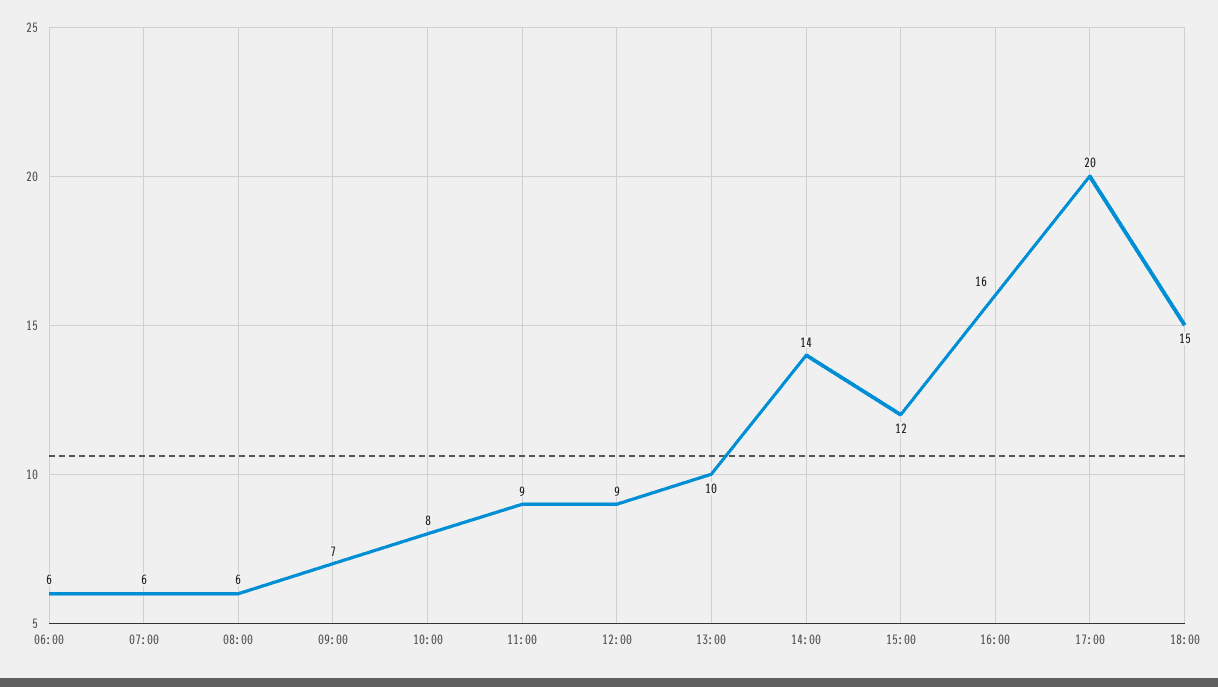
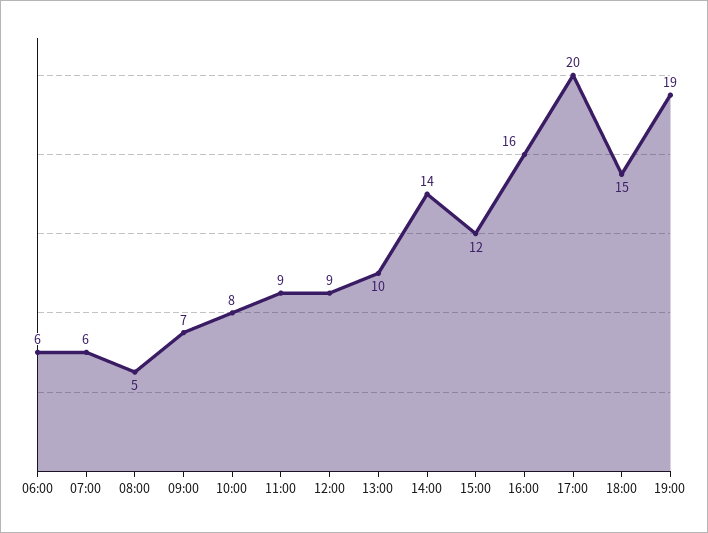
08:00: 6 -> 5
19:00: none -> 19

